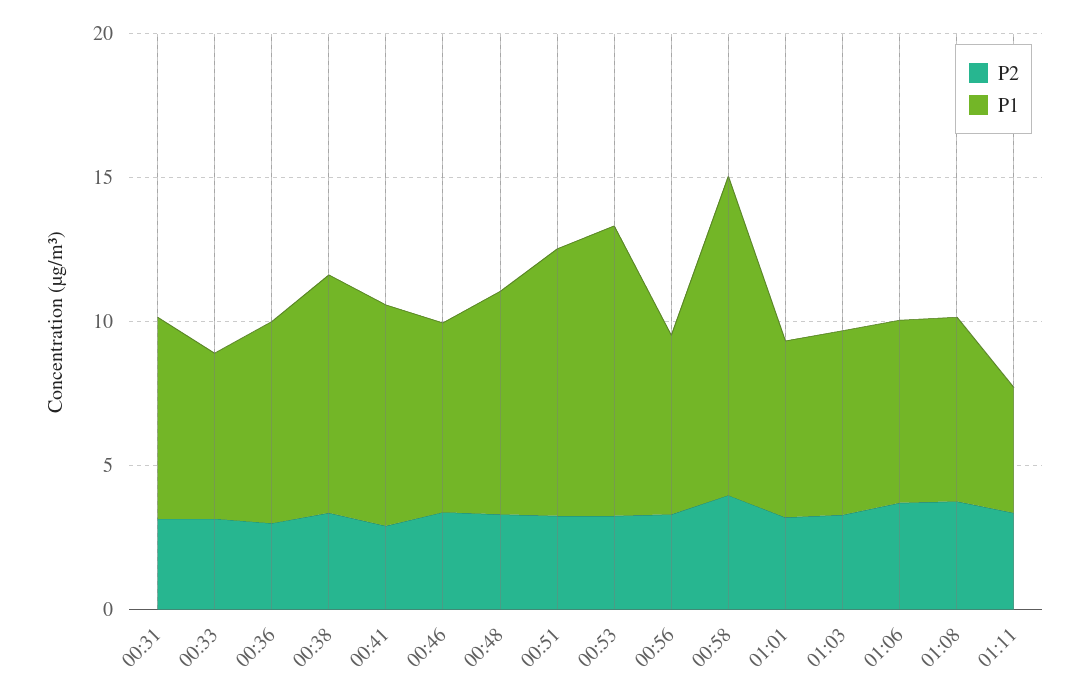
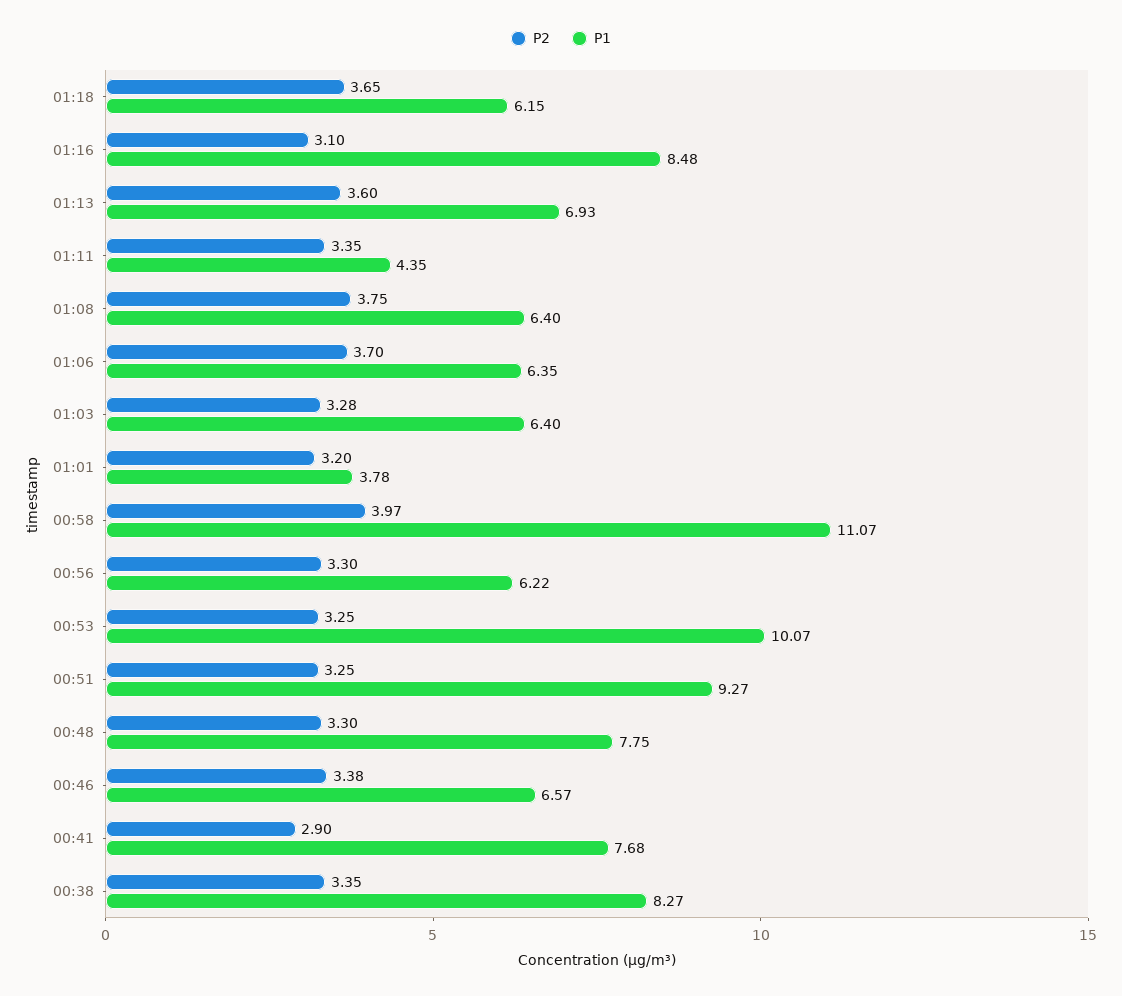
P2, 00:31: 3 -> none
P1, 00:31: 7 -> none
P2, 00:33: 3 -> none
P1, 00:33: 6 -> none
P2, 00:36: 3 -> none
P1, 00:36: 7 -> none
P1, 01:01: 6 -> 3.78
P2, 01:18: none -> 3.65
P1, 01:18: none -> 6.15
P2, 01:16: none -> 3.1
P1, 01:16: none -> 8.48
P2, 01:13: none -> 3.6
P1, 01:13: none -> 6.93

